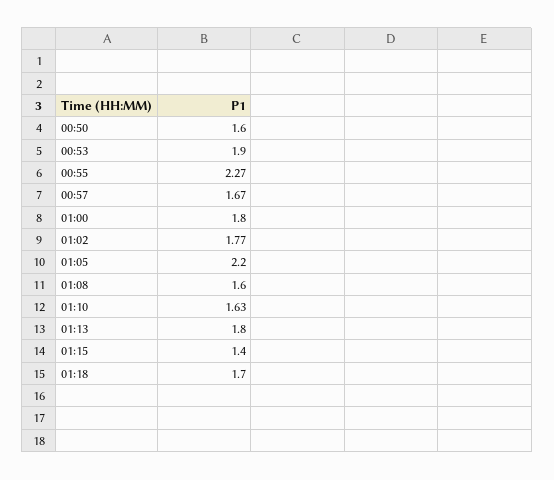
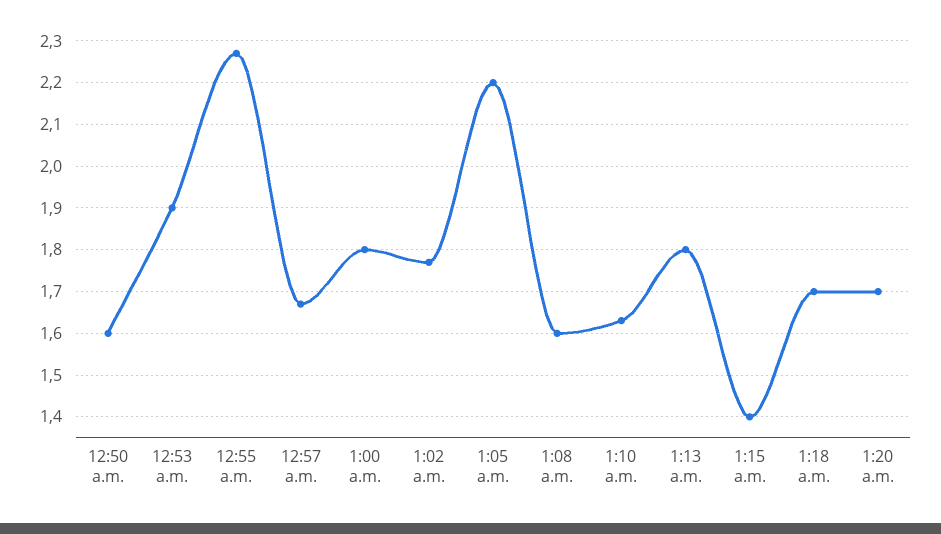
1:20 a.m.: none -> 1.7

